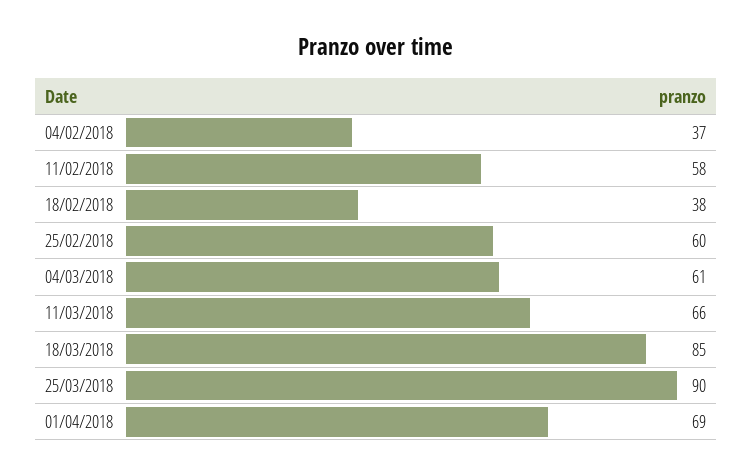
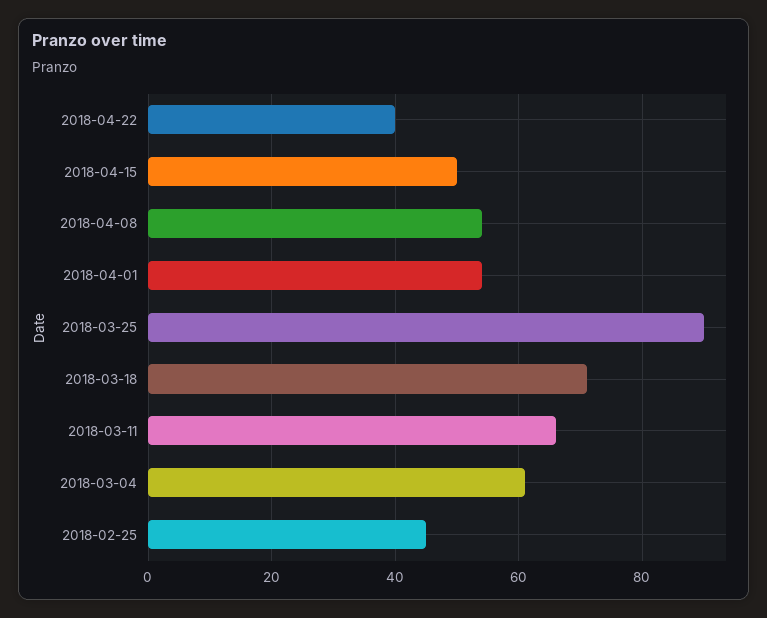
04/02/2018: 37 -> none
11/02/2018: 58 -> none
18/02/2018: 38 -> none
25/02/2018: 60 -> 45
18/03/2018: 85 -> 70
01/04/2018: 69 -> 55
2018-04-22: none -> 40
2018-04-15: none -> 50
2018-04-08: none -> 55

